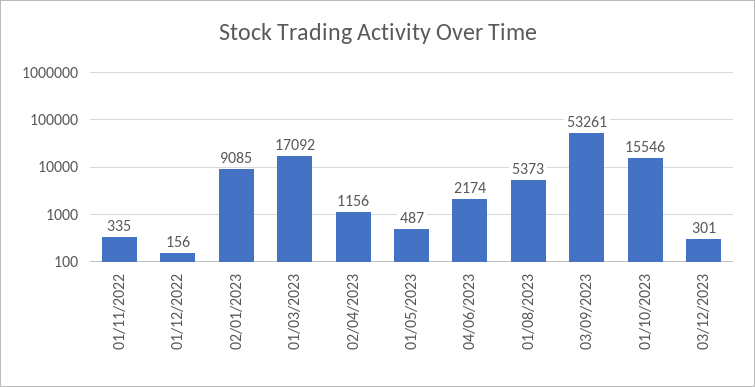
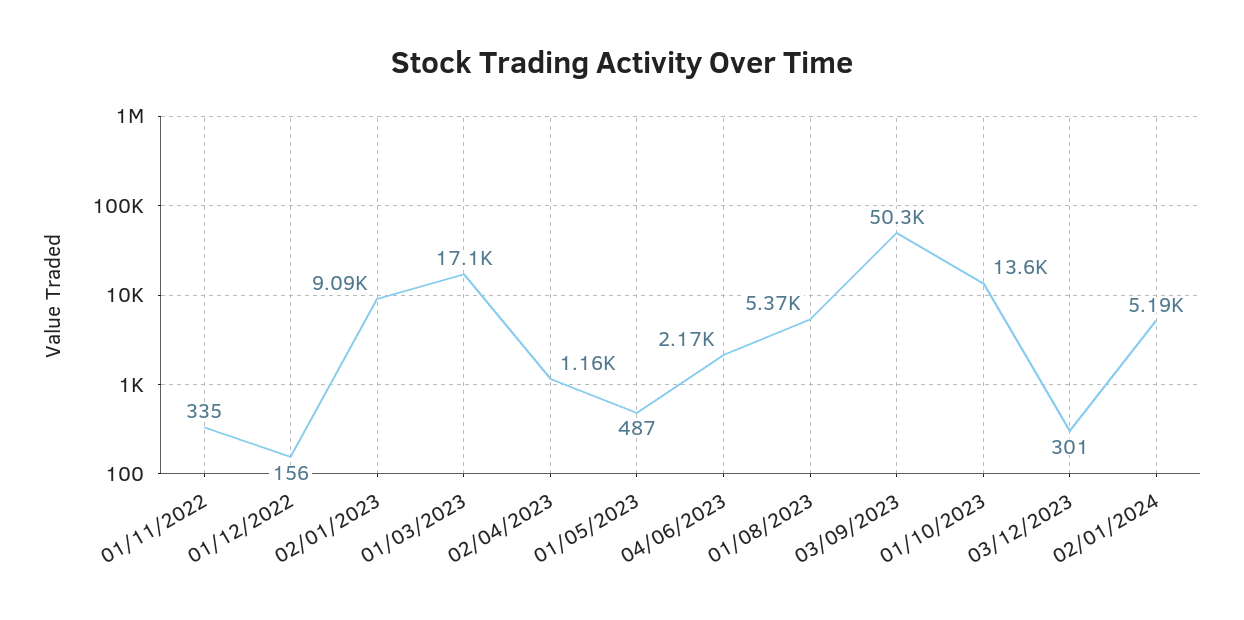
03/09/2023: 53261 -> 50300
01/10/2023: 15546 -> 13600
02/01/2024: none -> 5190

